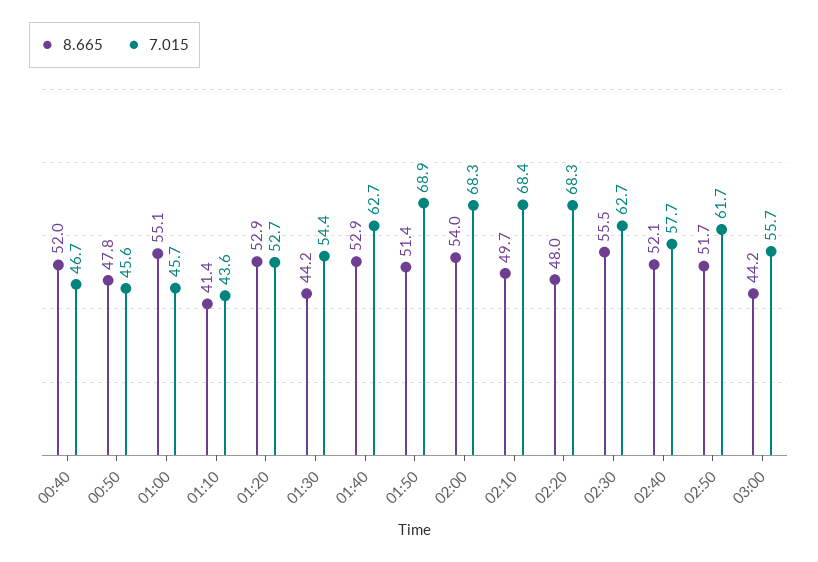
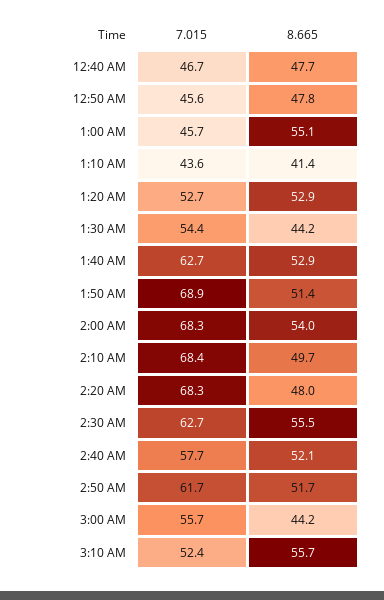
8.665, 00:40: 52 -> 47.7
7.015, 3:10 AM: none -> 52.4
8.665, 3:10 AM: none -> 55.7

